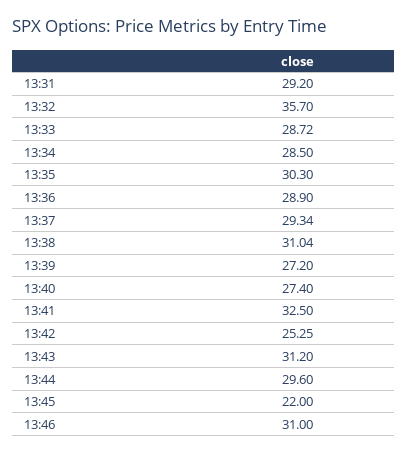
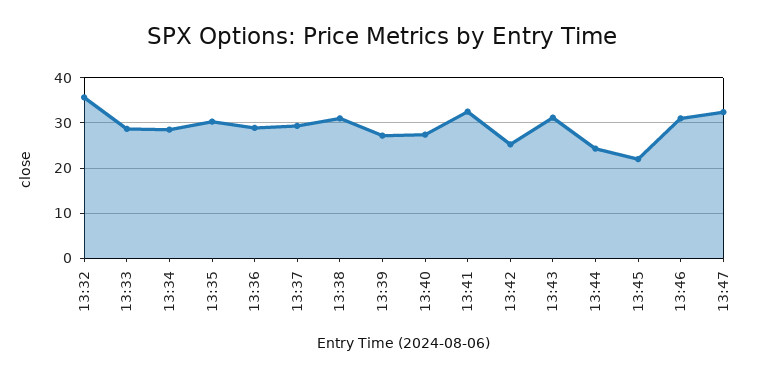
13:31: 29.2 -> none
13:44: 29.6 -> 24
13:47: none -> 32

